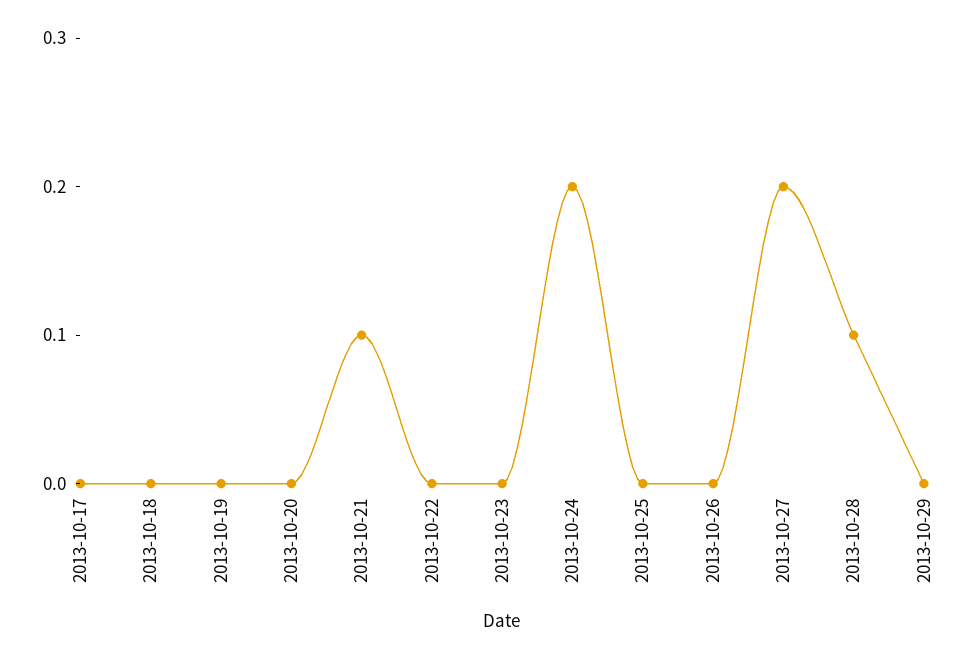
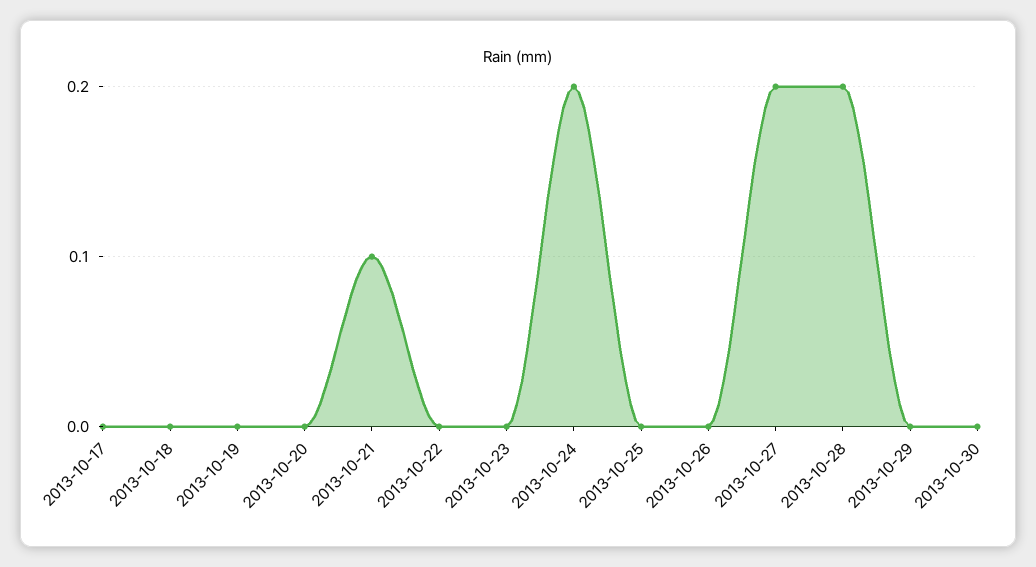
2013-10-28: 0.1 -> 0.2
2013-10-30: none -> 0

